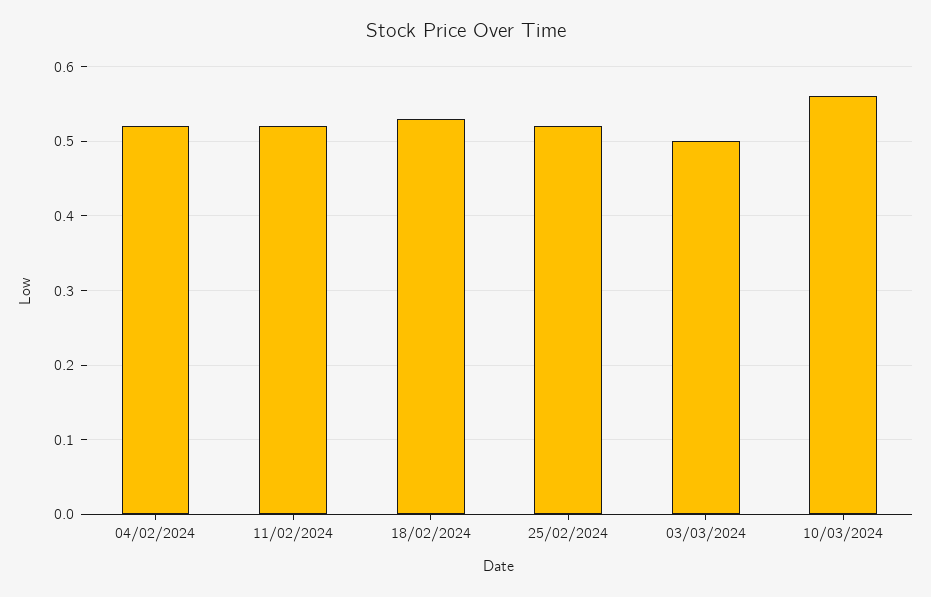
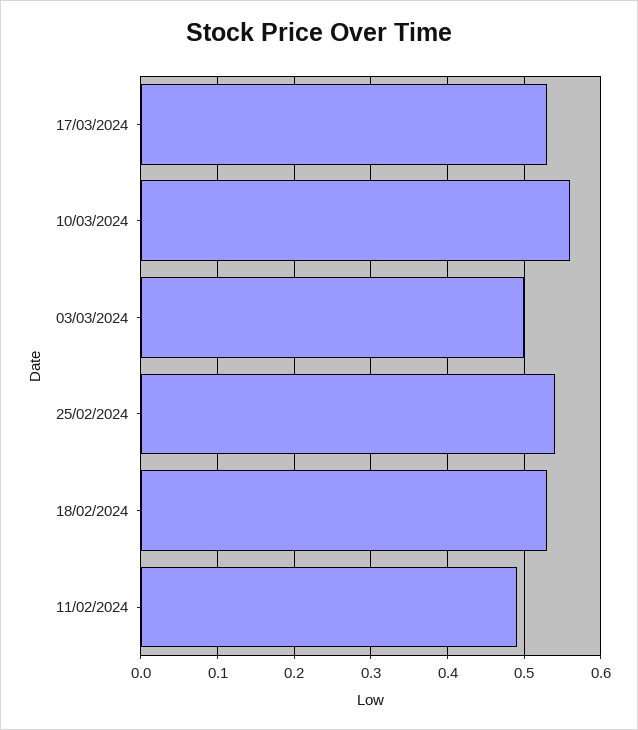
04/02/2024: 0.52 -> none
11/02/2024: 0.52 -> 0.49
25/02/2024: 0.52 -> 0.54
17/03/2024: none -> 0.53

